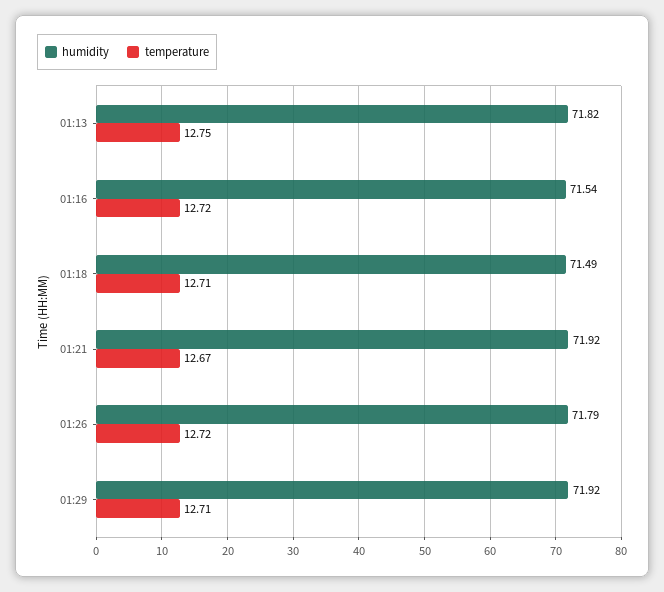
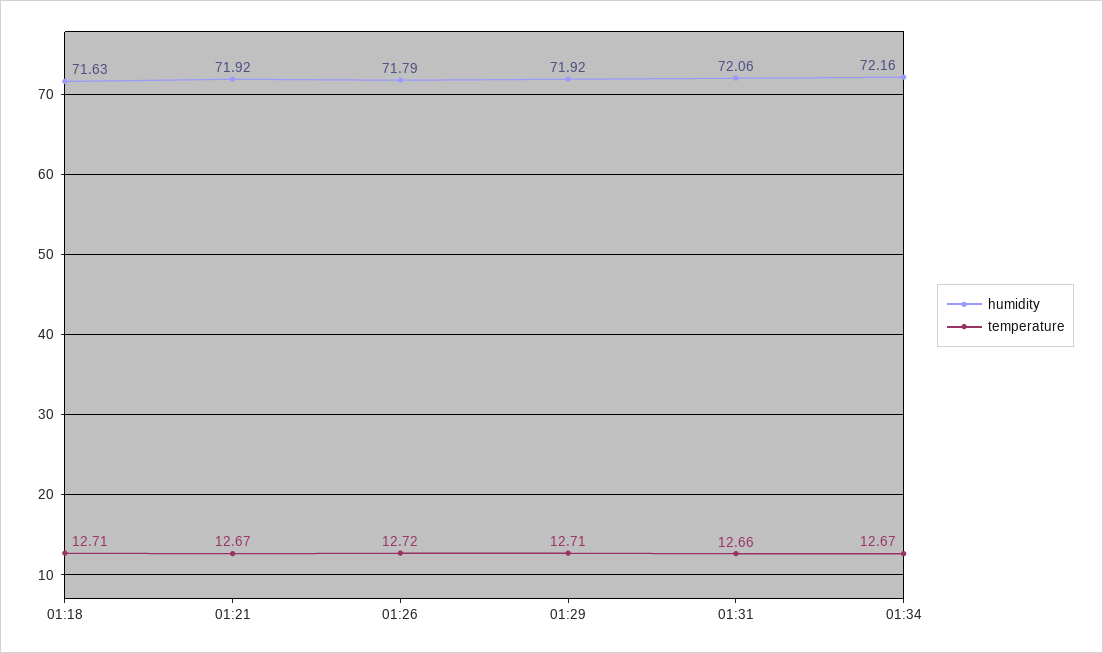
humidity, 01:13: 71.82 -> none
temperature, 01:13: 12.75 -> none
humidity, 01:16: 71.54 -> none
temperature, 01:16: 12.72 -> none
humidity, 01:18: 71.49 -> 71.63
humidity, 01:31: none -> 72.06
temperature, 01:31: none -> 12.66
humidity, 01:34: none -> 72.16
temperature, 01:34: none -> 12.67

